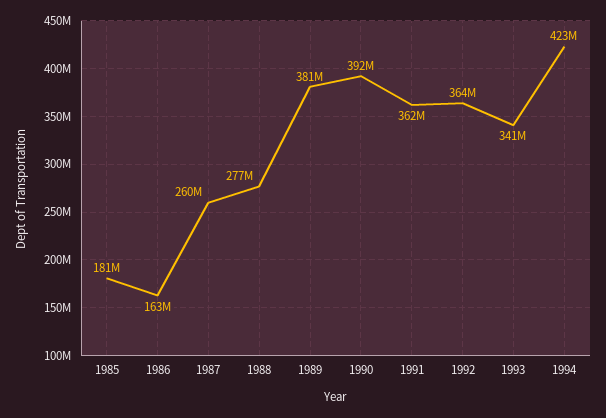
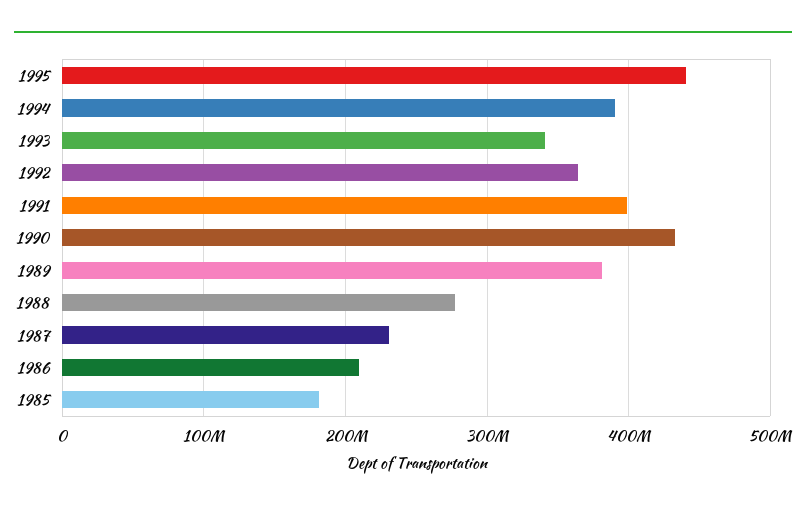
1986: 163000000 -> 210000000
1987: 260000000 -> 230000000
1990: 392000000 -> 430000000
1991: 362000000 -> 400000000
1994: 423000000 -> 390000000
1995: none -> 440000000

